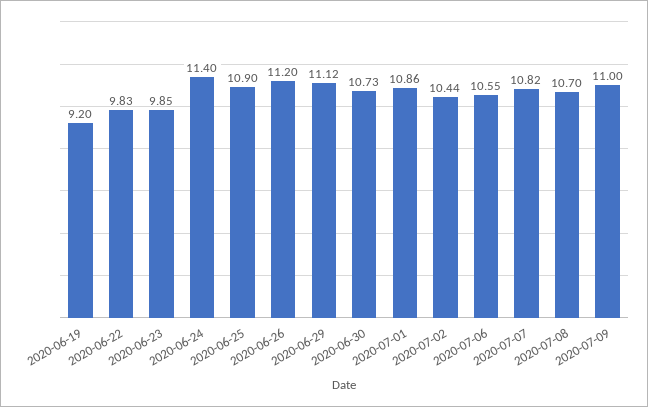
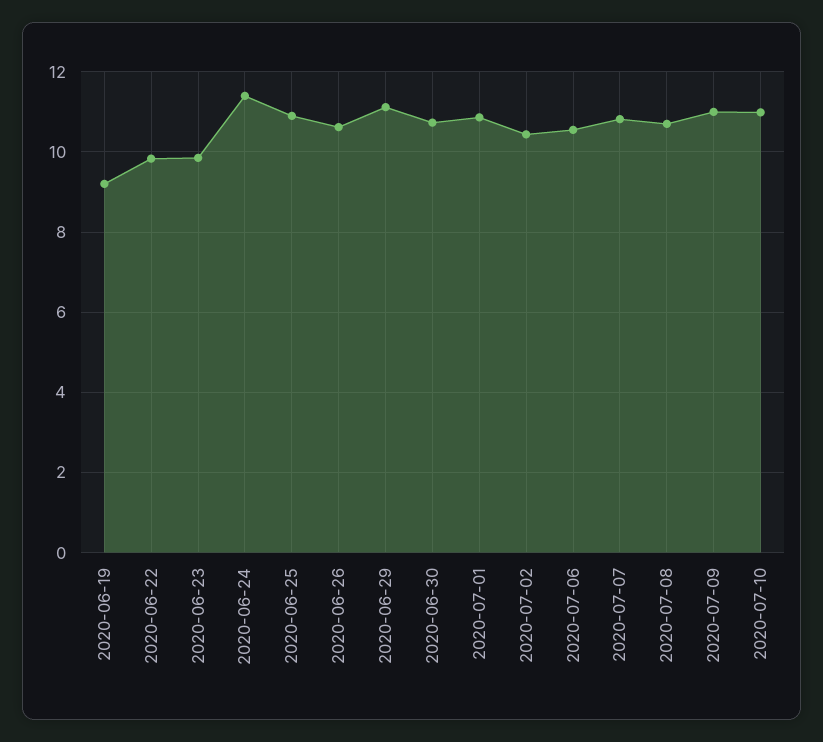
2020-06-26: 11.2 -> 10.6
2020-07-10: none -> 11

